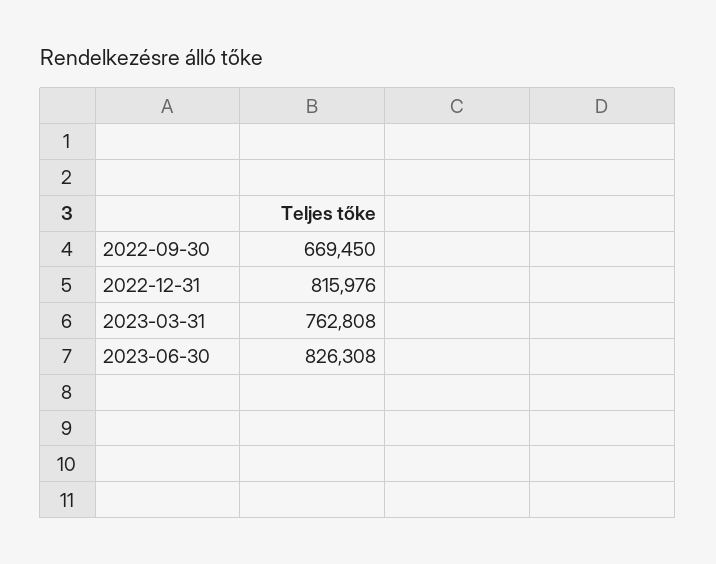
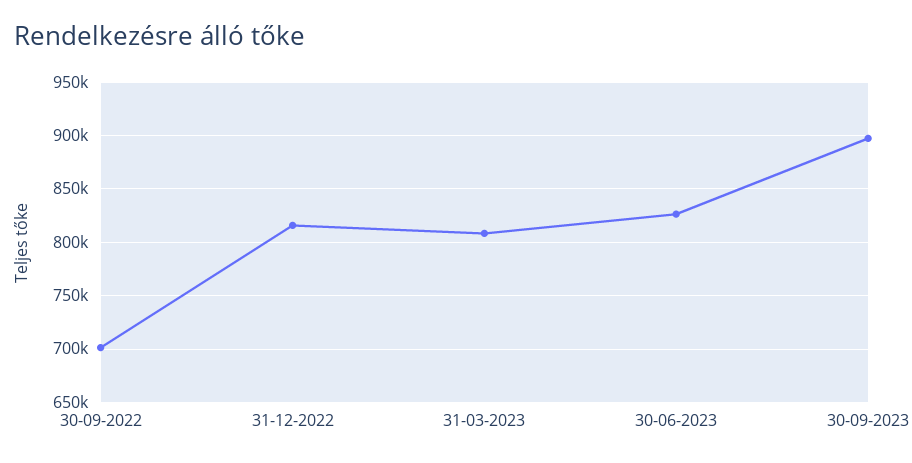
2022-09-30: 669450 -> 700000
2023-03-31: 762808 -> 810000
30-09-2023: none -> 900000

